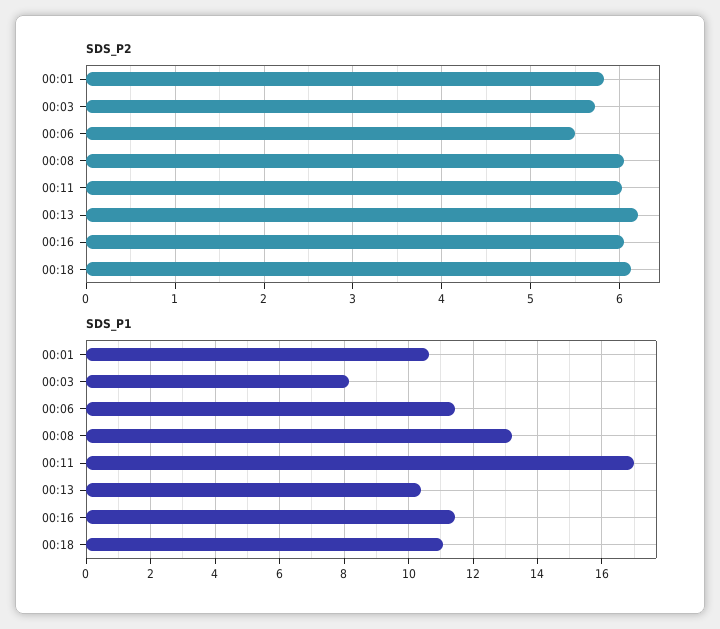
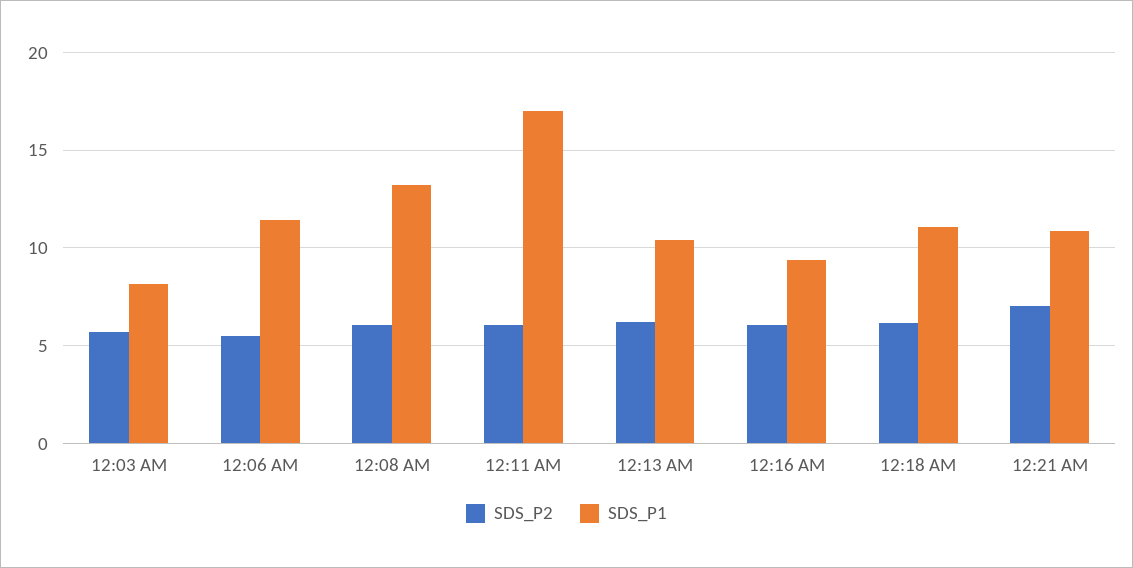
SDS_P2, 00:01: 5.8 -> none
SDS_P1, 00:01: 10.6 -> none
SDS_P1, 00:16: 11.4 -> 9.5
SDS_P2, 12:21 AM: none -> 7
SDS_P1, 12:21 AM: none -> 11

